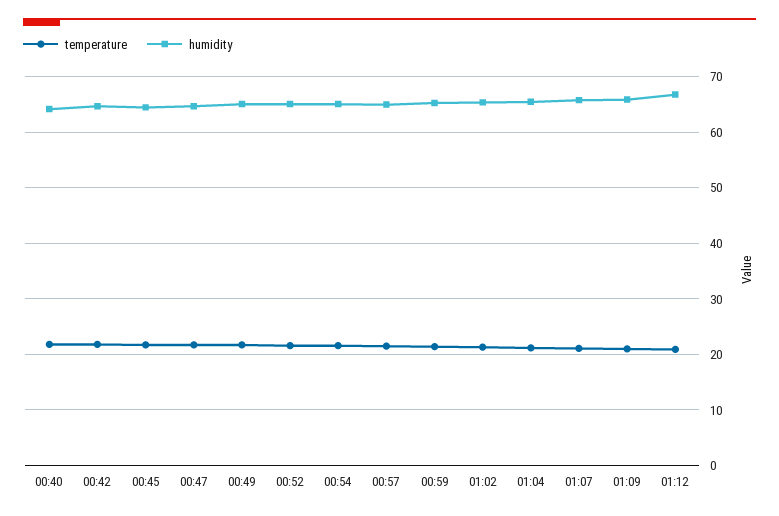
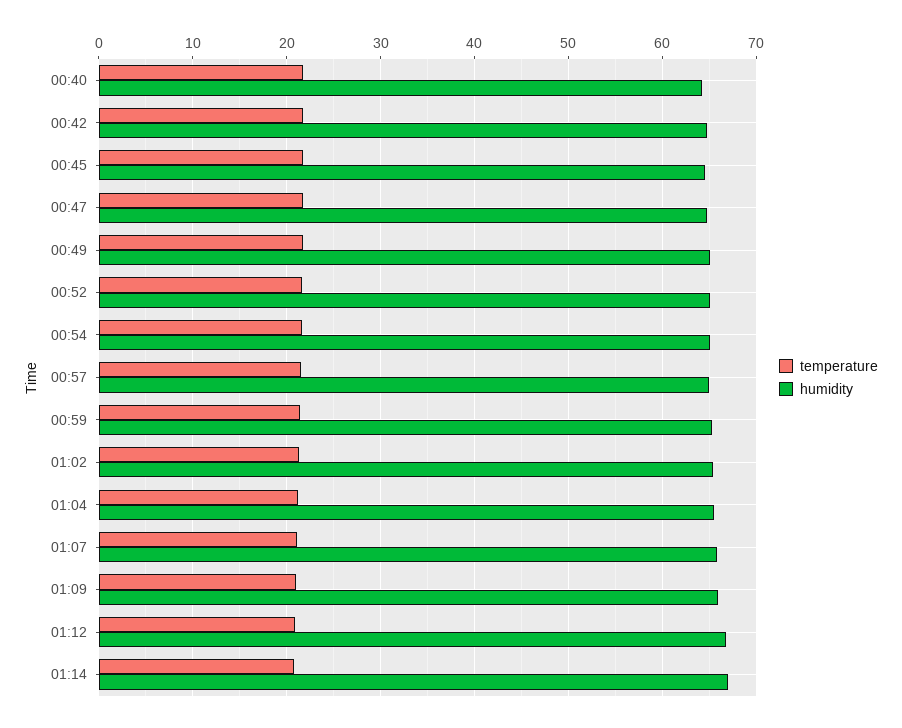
temperature, 01:14: none -> 21
humidity, 01:14: none -> 67

